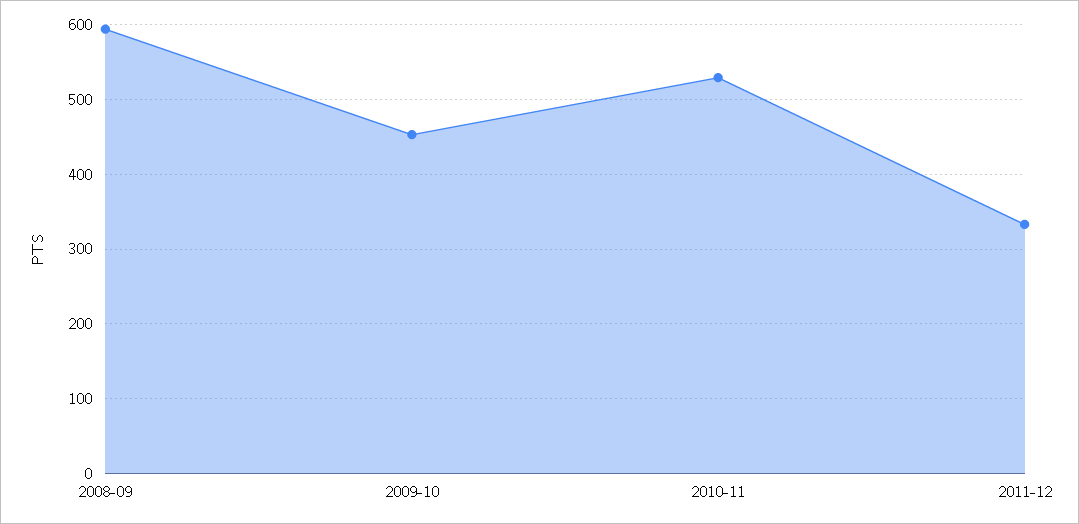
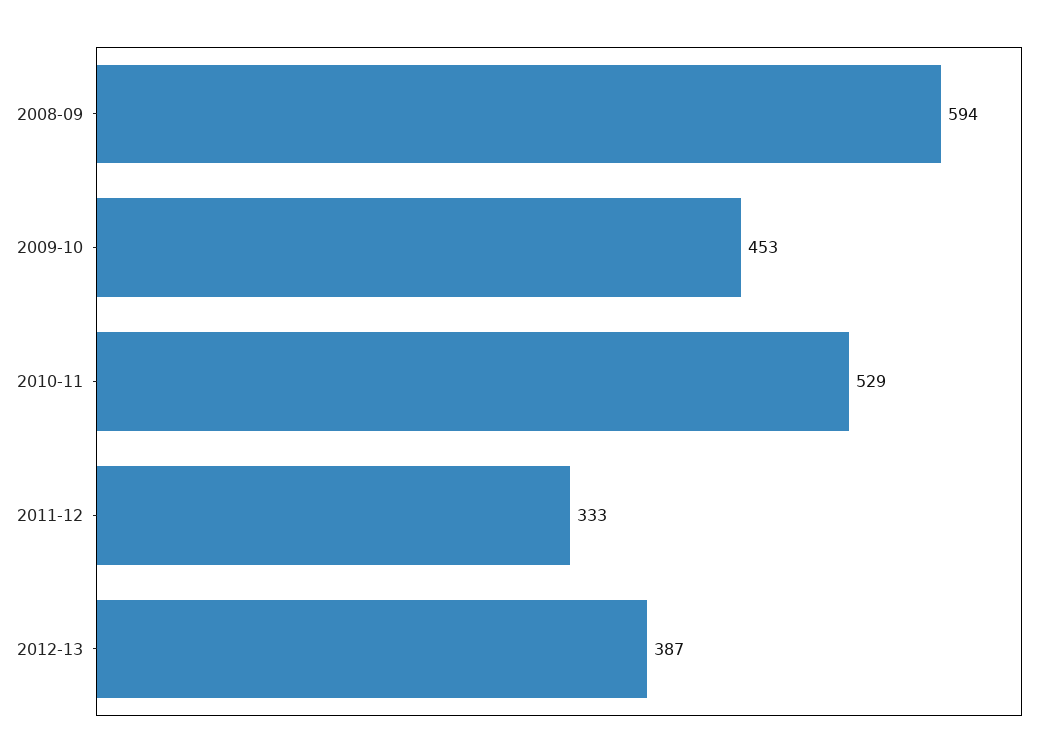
2012-13: none -> 387

